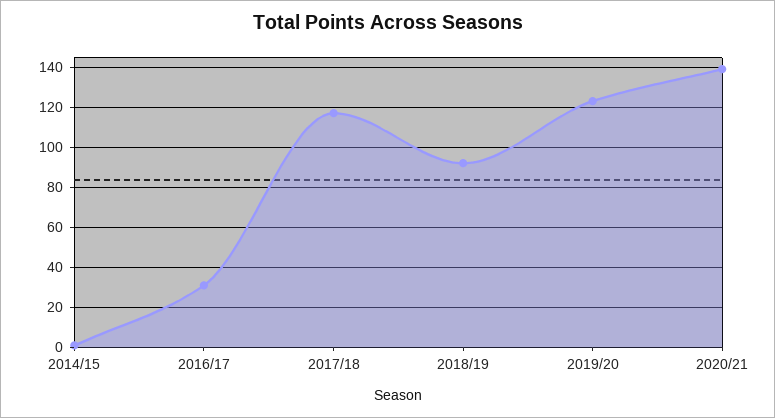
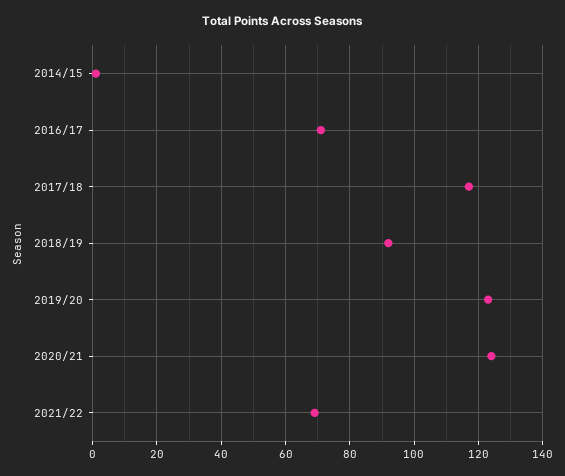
2016/17: 30 -> 70
2020/21: 140 -> 125
2021/22: none -> 70

